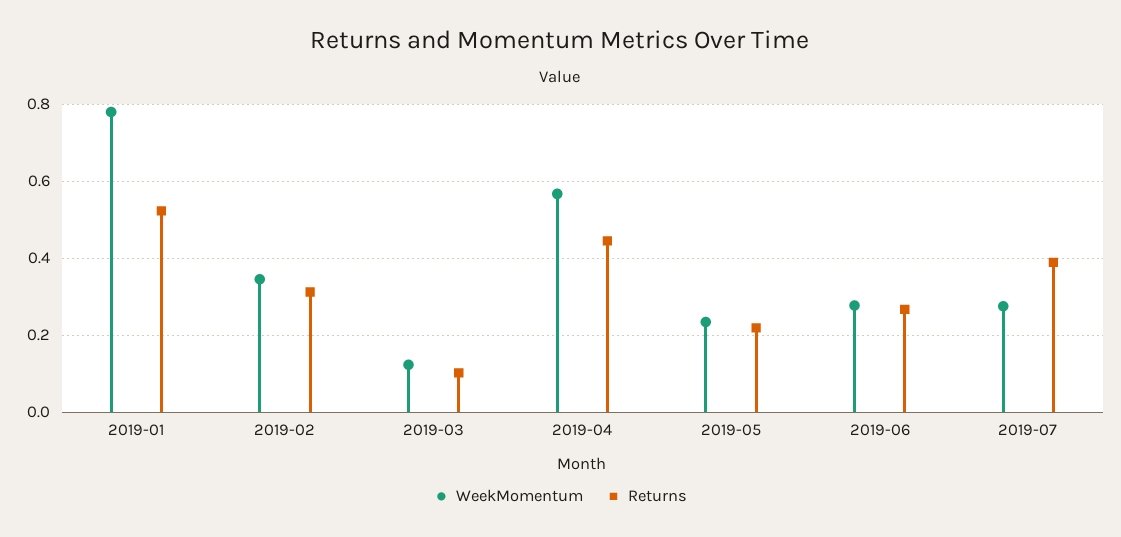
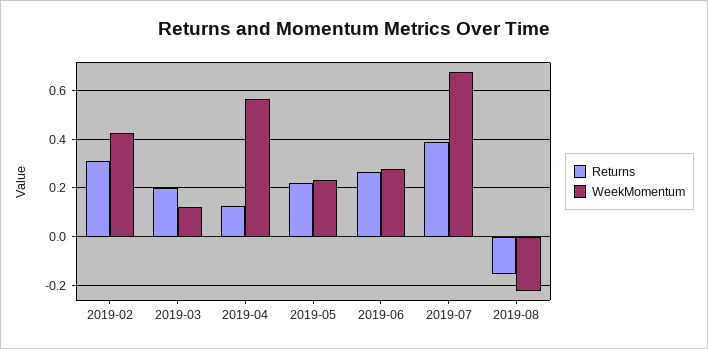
WeekMomentum, 2019-01: 0.78 -> none
Returns, 2019-01: 0.52 -> none
WeekMomentum, 2019-02: 0.34 -> 0.425
Returns, 2019-03: 0.1 -> 0.2
Returns, 2019-04: 0.44 -> 0.125
WeekMomentum, 2019-07: 0.28 -> 0.675
Returns, 2019-08: none -> -0.15
WeekMomentum, 2019-08: none -> -0.225

